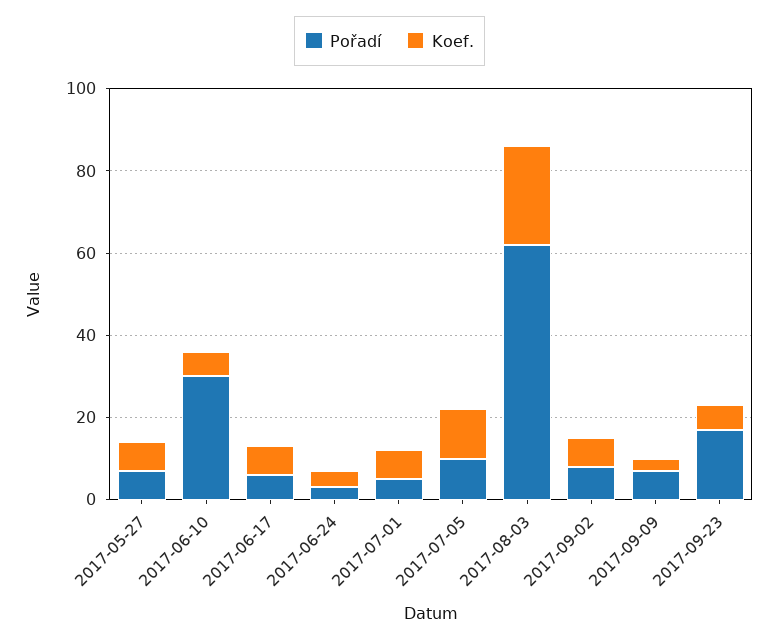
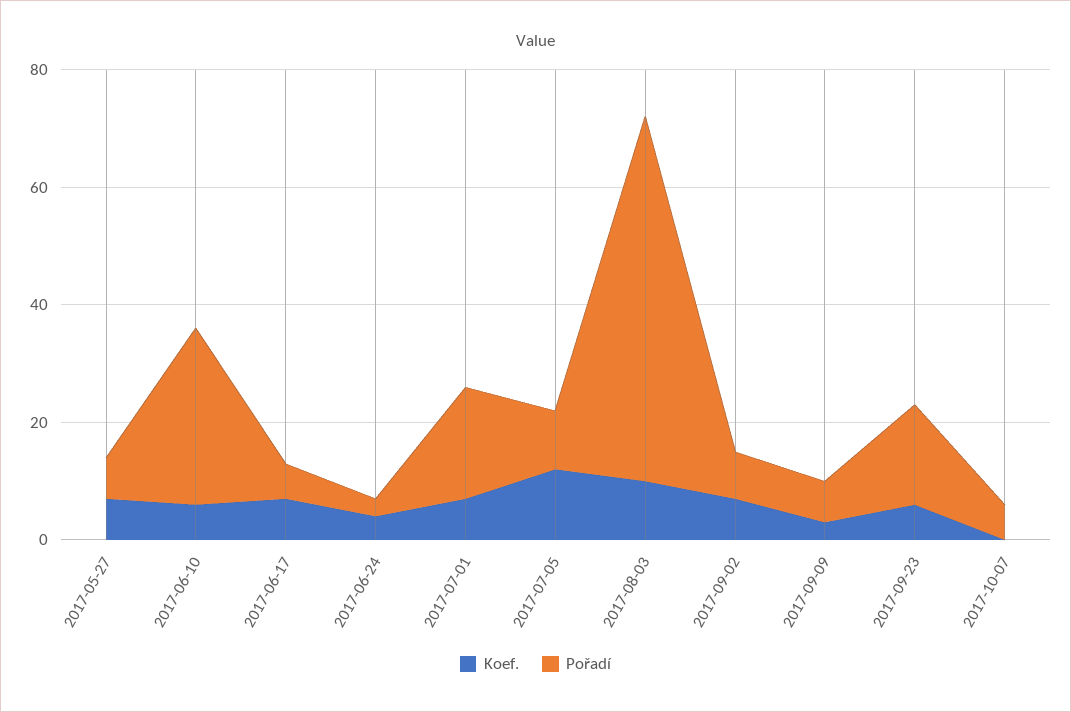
Pořadí, 2017-07-01: 5 -> 20
Koef., 2017-08-03: 25 -> 10
Koef., 2017-10-07: none -> 0
Pořadí, 2017-10-07: none -> 5

